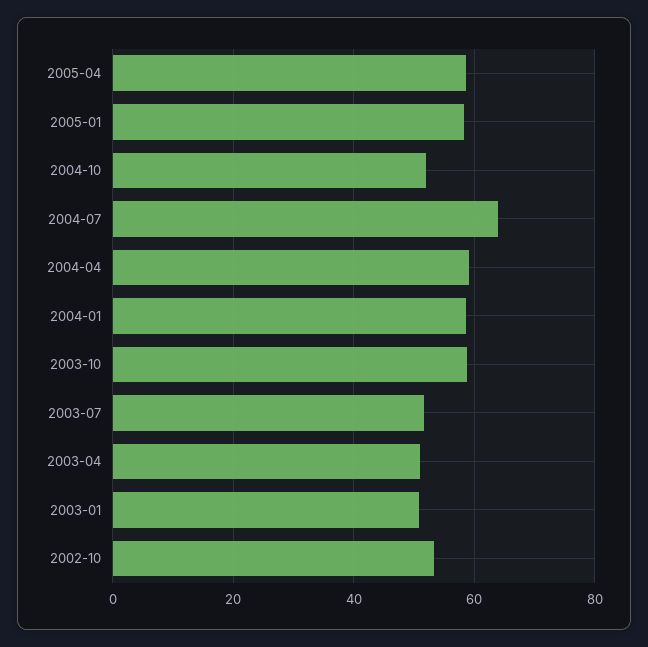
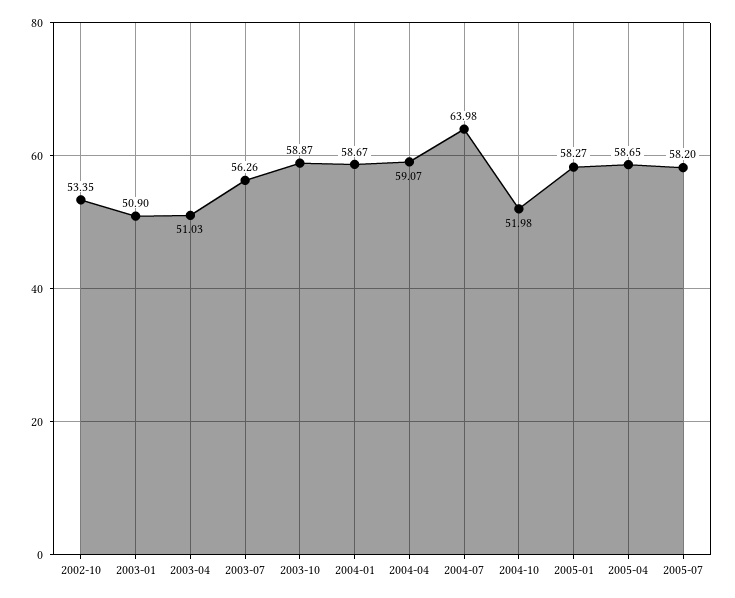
2003-07: 52 -> 56.26
2005-07: none -> 58.2

